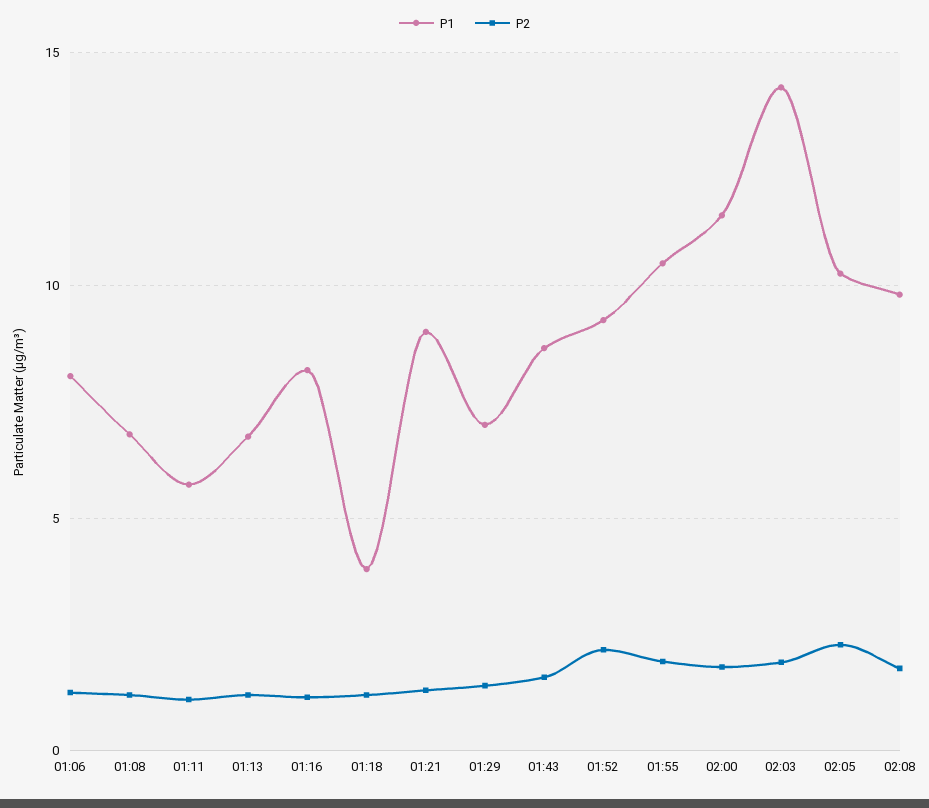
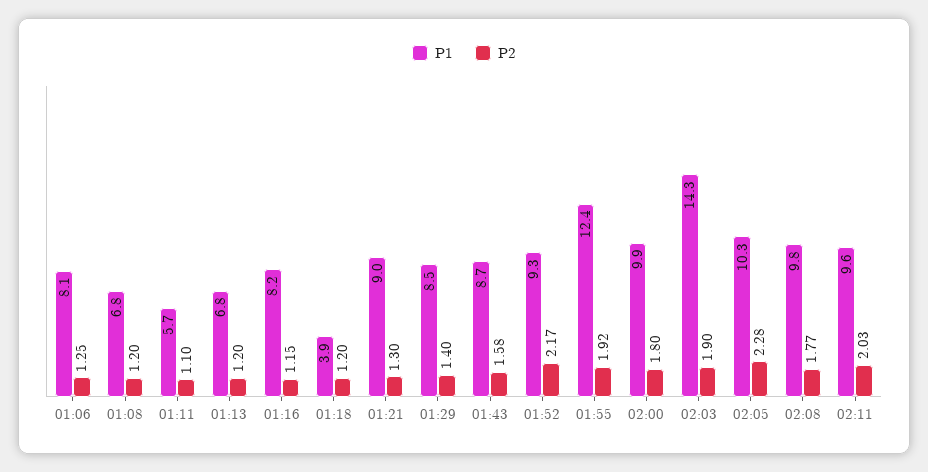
P1, 01:29: 7 -> 8.5
P1, 01:55: 10.5 -> 12.4
P1, 02:00: 11.5 -> 9.9
P1, 02:11: none -> 9.6
P2, 02:11: none -> 2.03

